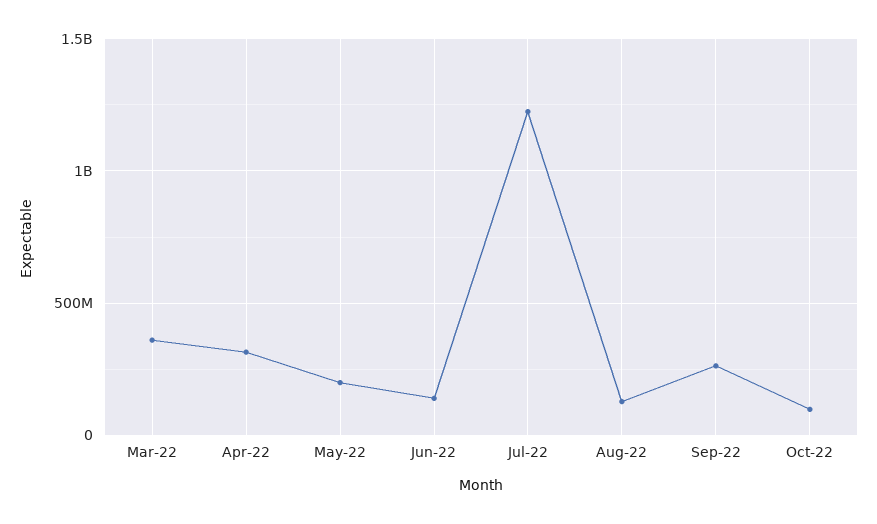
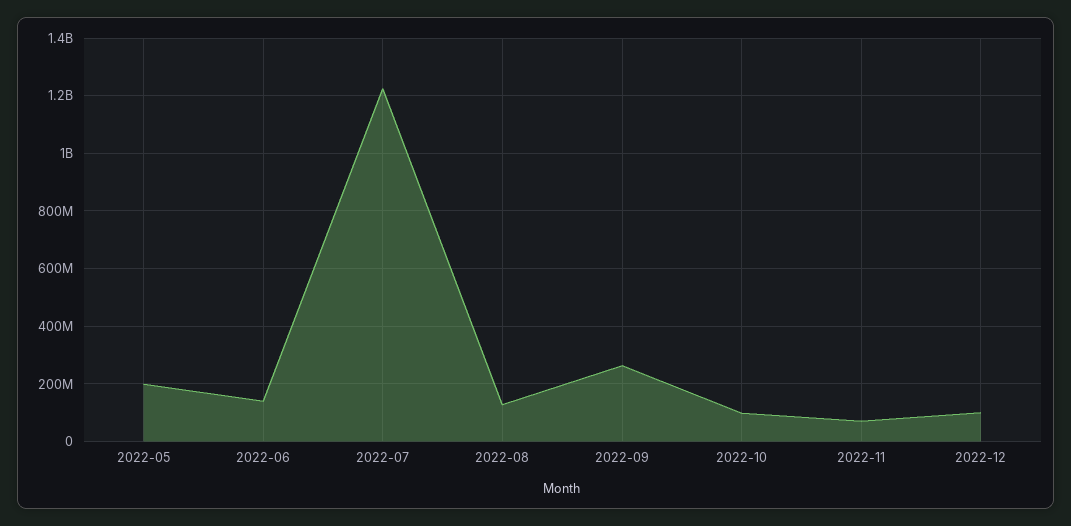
Mar-22: 350000000 -> none
Apr-22: 300000000 -> none
2022-11: none -> 75000000
2022-12: none -> 100000000

